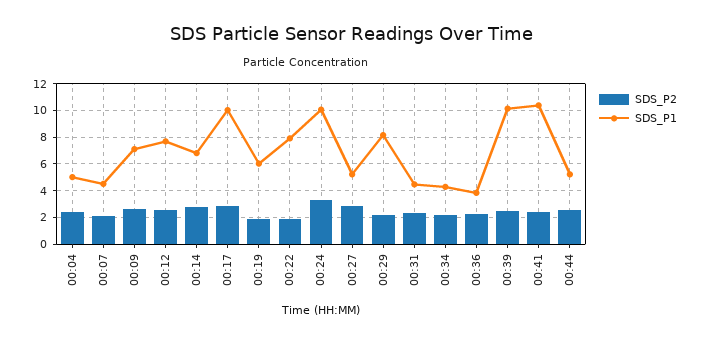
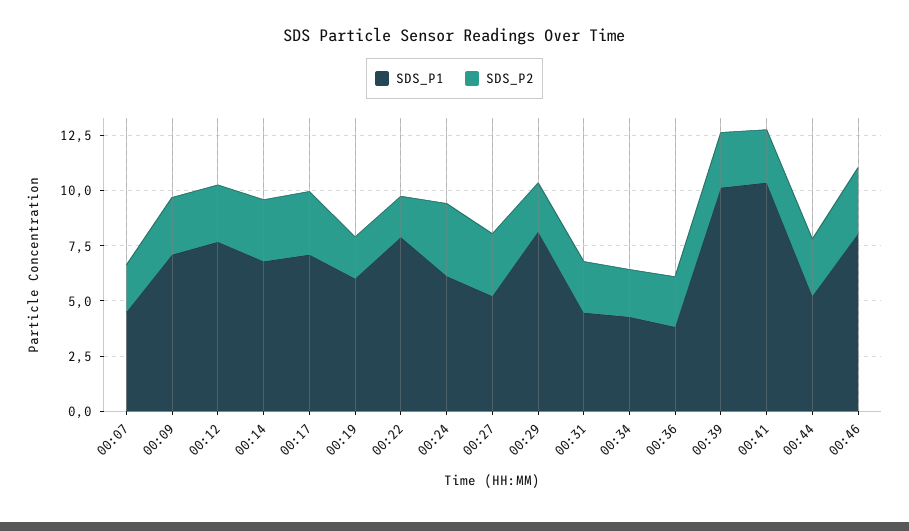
SDS_P2, 00:04: 2.5 -> none
SDS_P1, 00:04: 5 -> none
SDS_P1, 00:17: 10 -> 7
SDS_P1, 00:24: 10 -> 6
SDS_P1, 00:46: none -> 8
SDS_P2, 00:46: none -> 3

